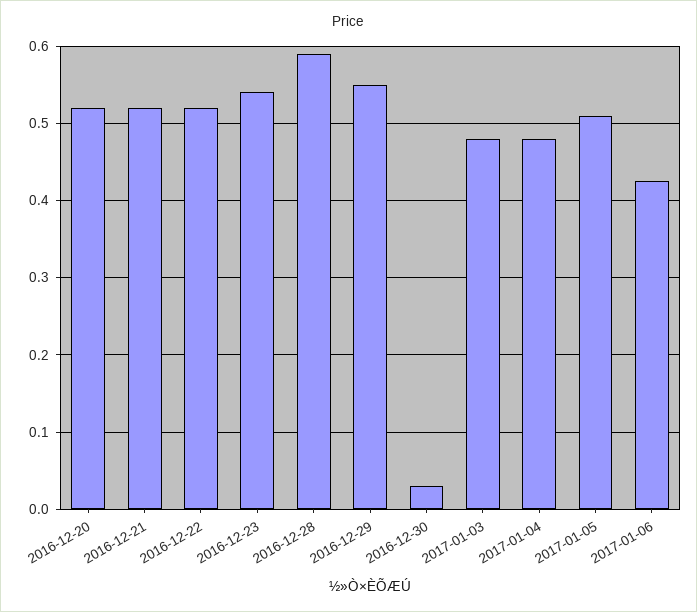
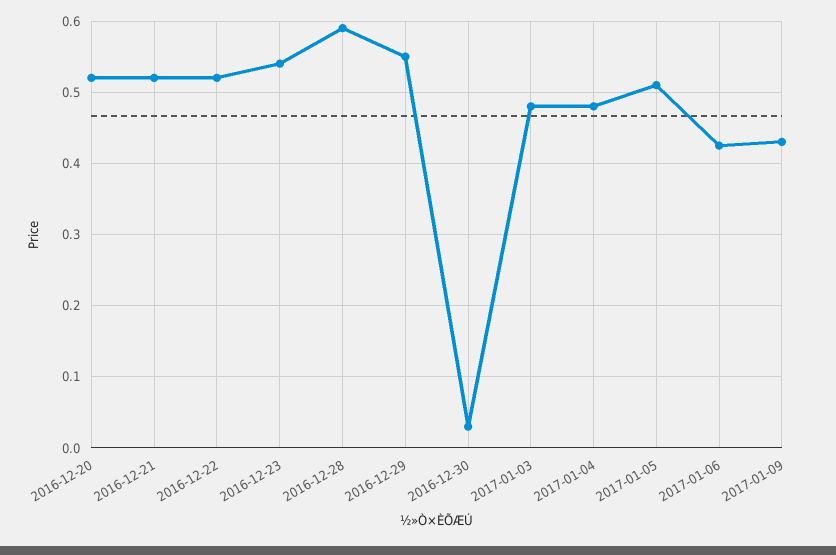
2017-01-09: none -> 0.43

